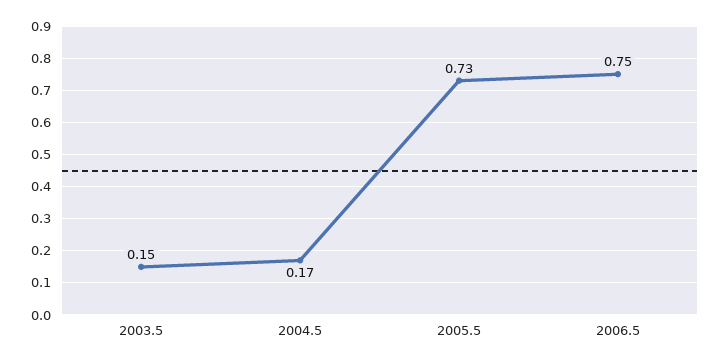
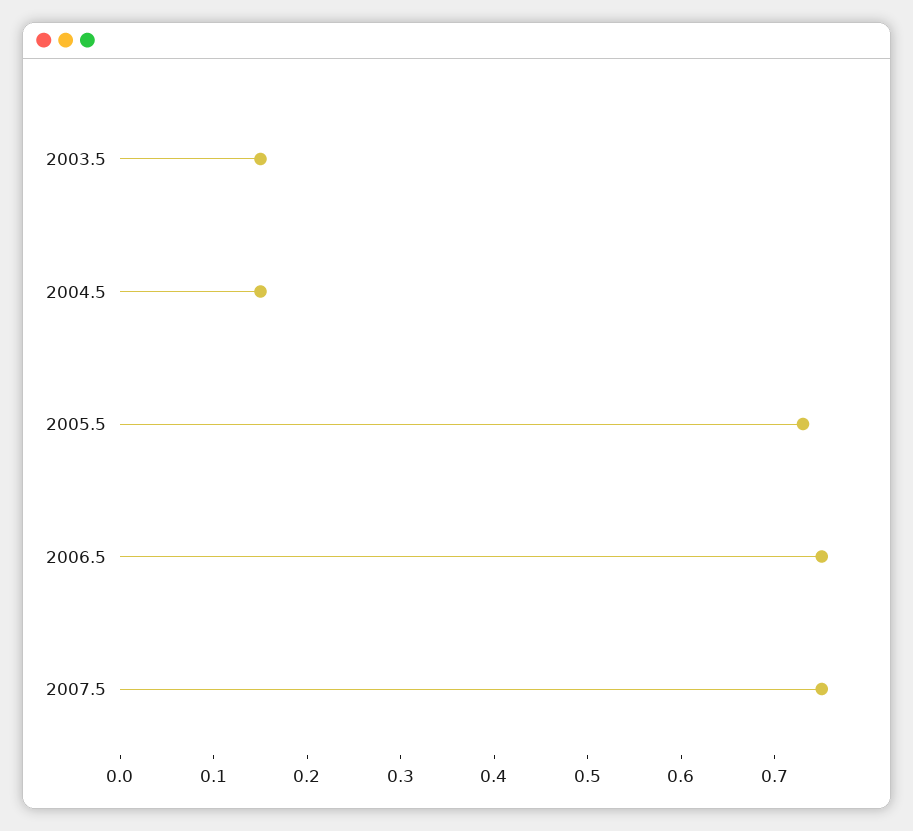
2004.5: 0.17 -> 0.15
2007.5: none -> 0.75

